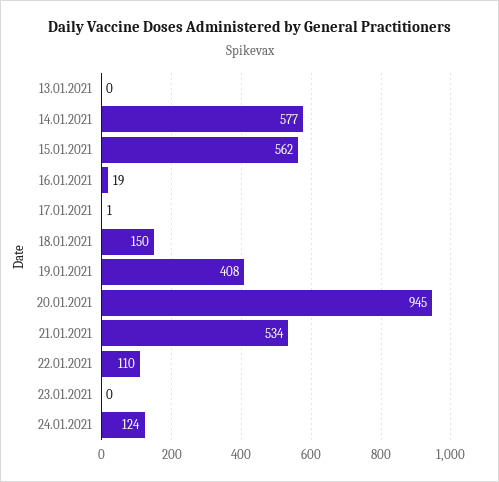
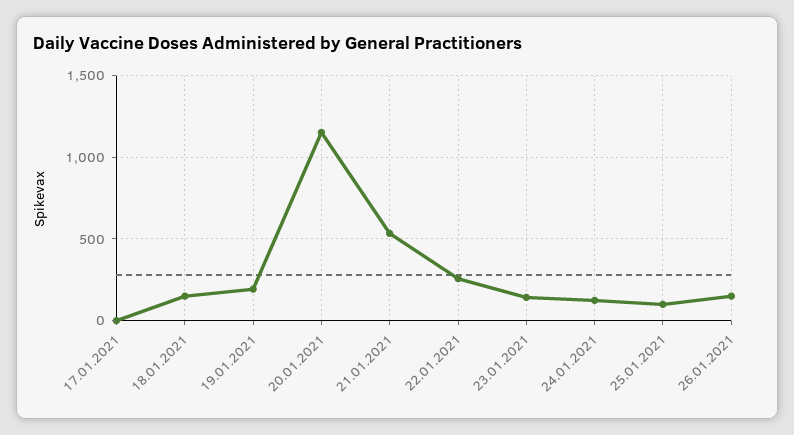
13.01.2021: 0 -> none
14.01.2021: 577 -> none
15.01.2021: 562 -> none
16.01.2021: 19 -> none
19.01.2021: 408 -> 200
20.01.2021: 945 -> 1150
22.01.2021: 110 -> 250
23.01.2021: 0 -> 150
25.01.2021: none -> 100
26.01.2021: none -> 150

